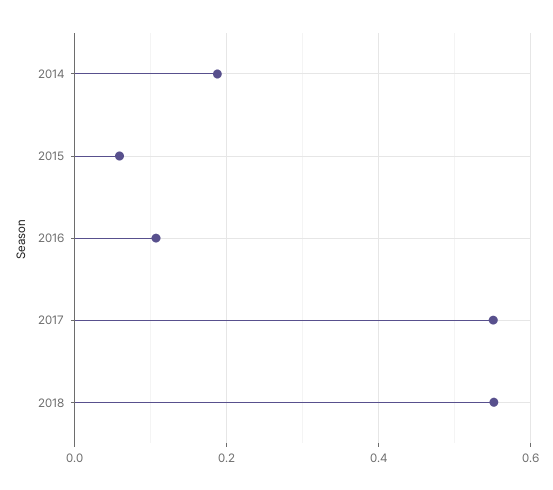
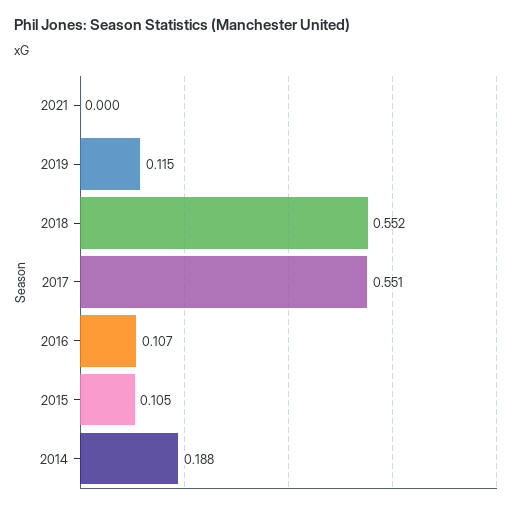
2015: 0.06 -> 0.105
2021: none -> 0
2019: none -> 0.115

